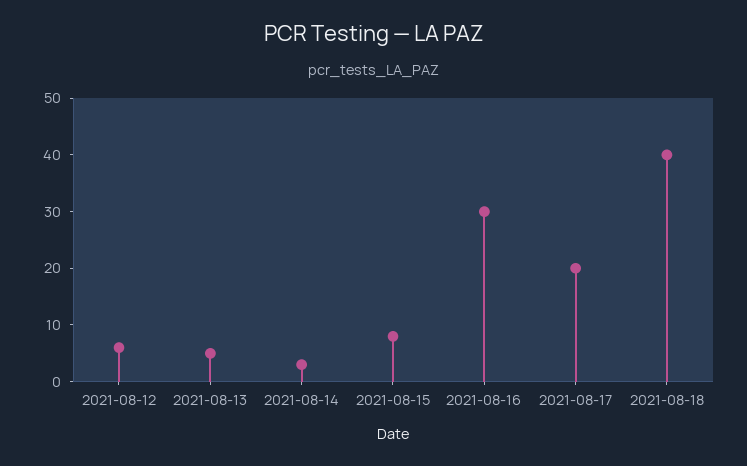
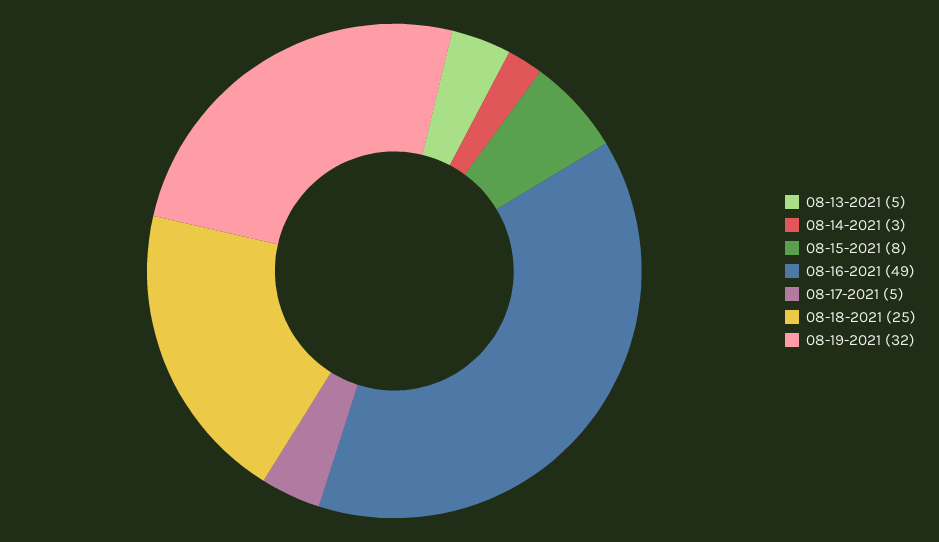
2021-08-12: 5 -> none
2021-08-16: 30 -> 49
2021-08-17: 20 -> 5
2021-08-18: 40 -> 25
08-19-2021: none -> 32

